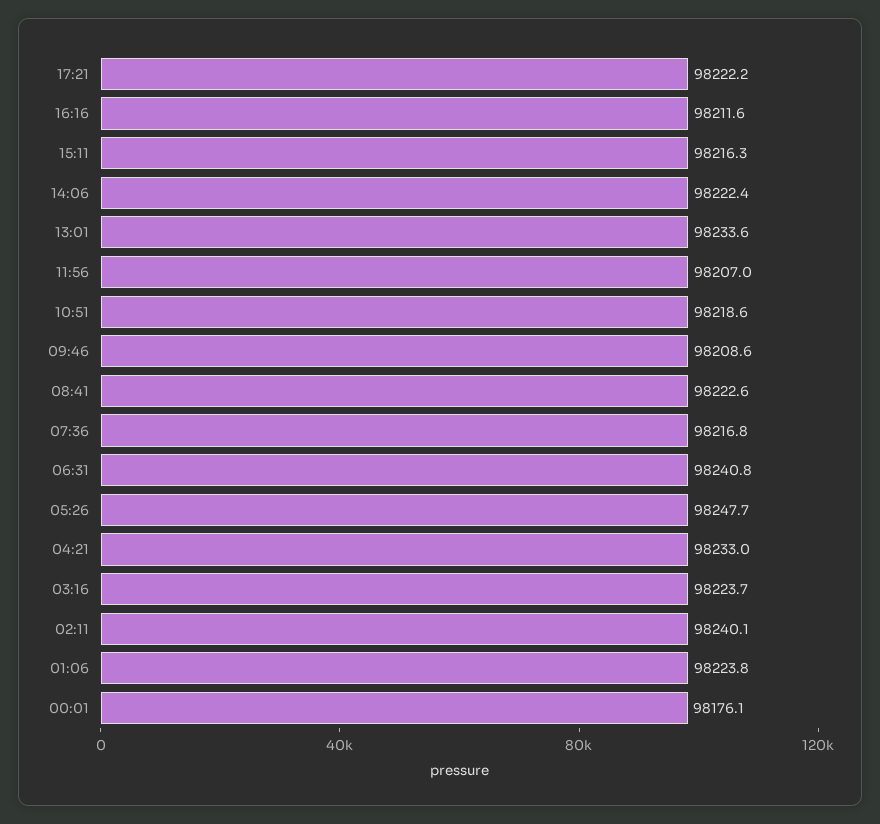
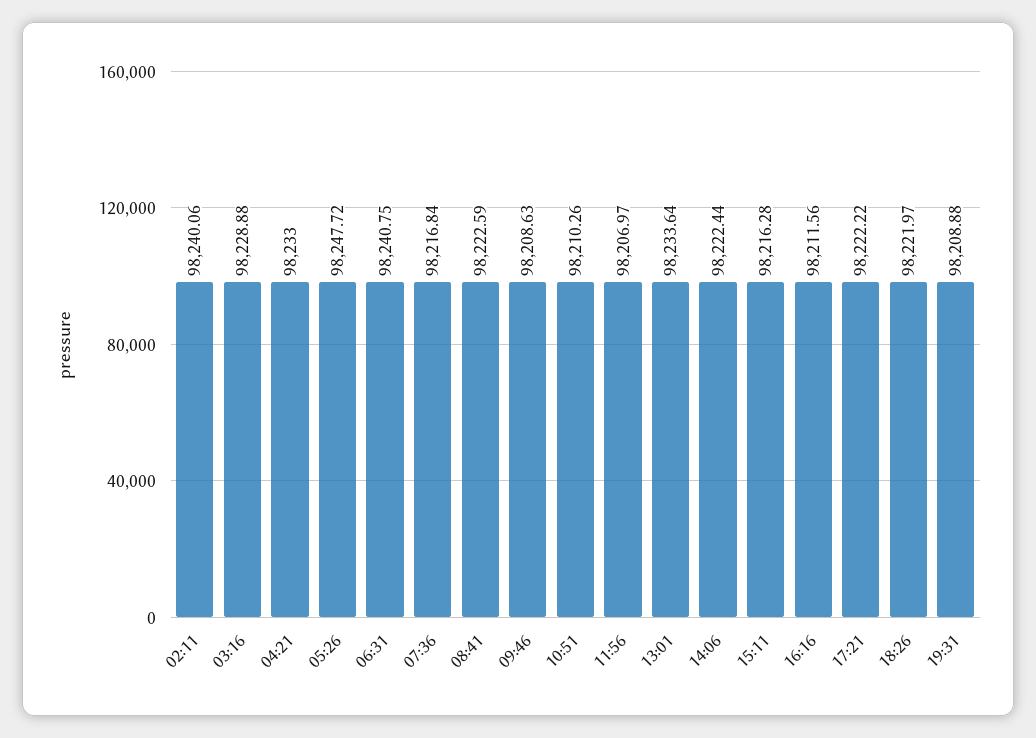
10:51: 98218.6 -> 98210.26
03:16: 98223.7 -> 98228.88
01:06: 98223.8 -> none
00:01: 98176.1 -> none
18:26: none -> 98221.97
19:31: none -> 98208.88

